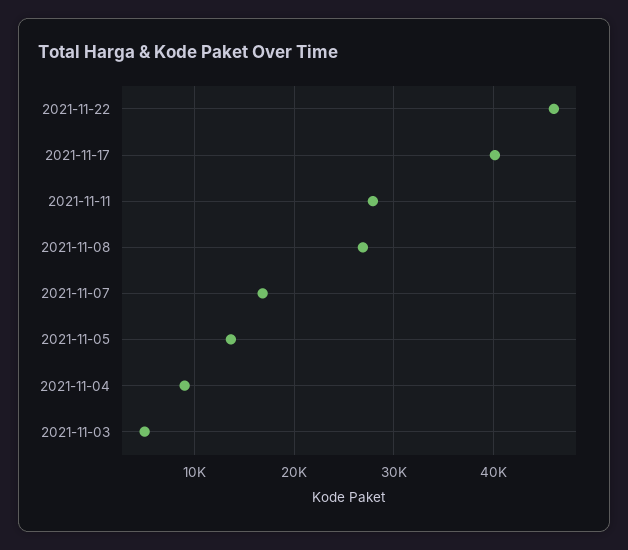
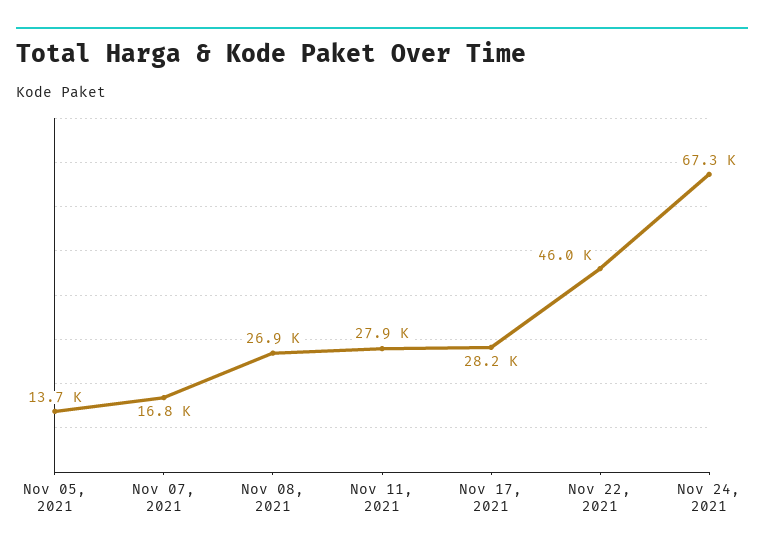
2021-11-17: 40000 -> 28200
2021-11-04: 9000 -> none
2021-11-03: 5000 -> none
Nov 24, 2021: none -> 67300

